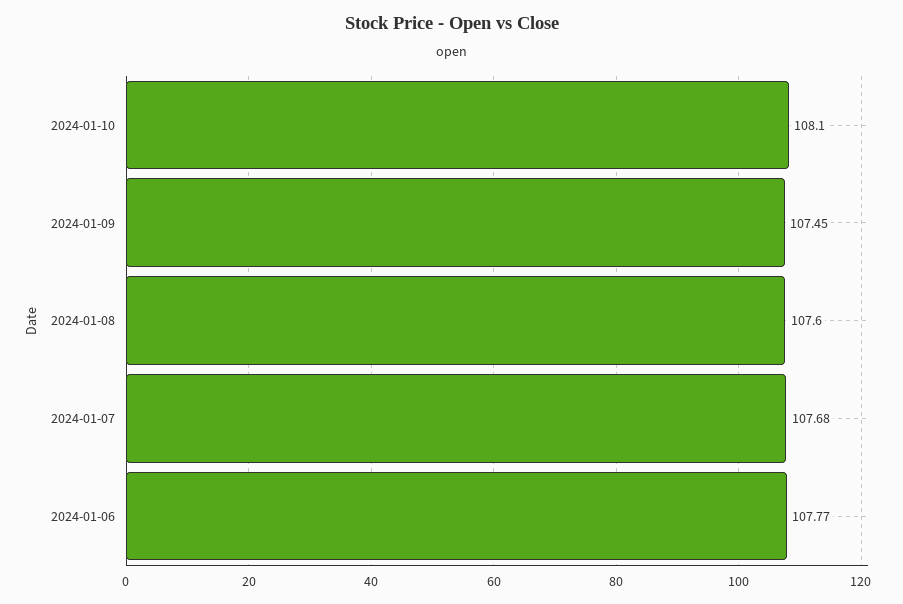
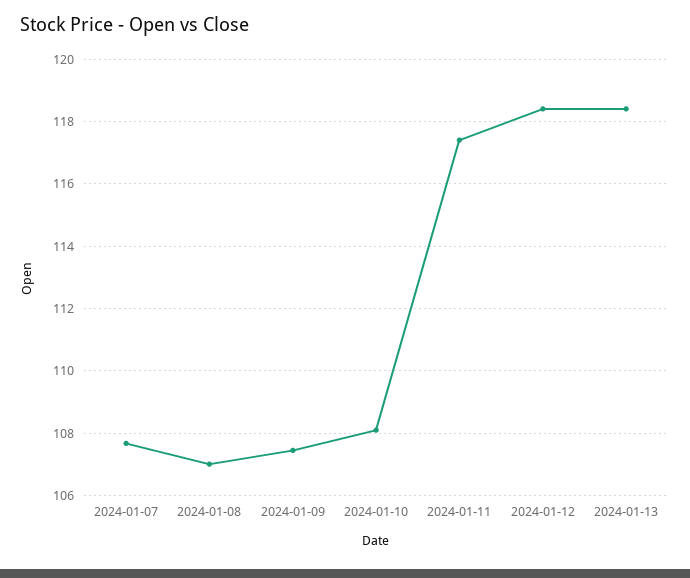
2024-01-08: 107.6 -> 107
2024-01-06: 107.77 -> none
2024-01-11: none -> 117.4
2024-01-12: none -> 118.4
2024-01-13: none -> 118.4

